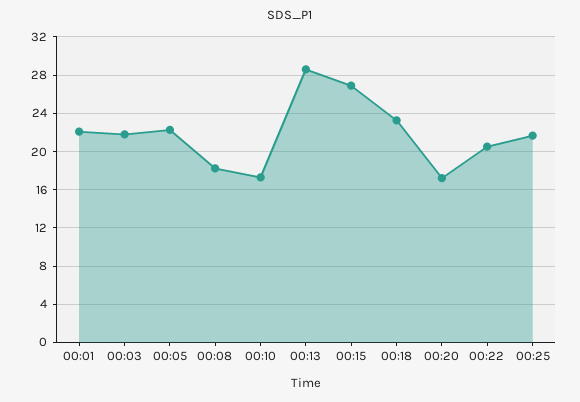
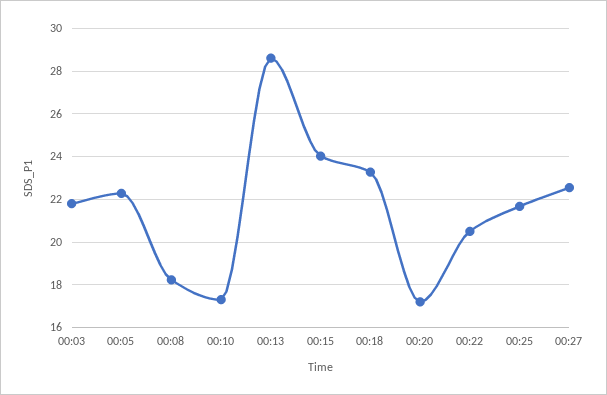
00:01: 22 -> none
00:15: 27 -> 24
00:27: none -> 22.5

